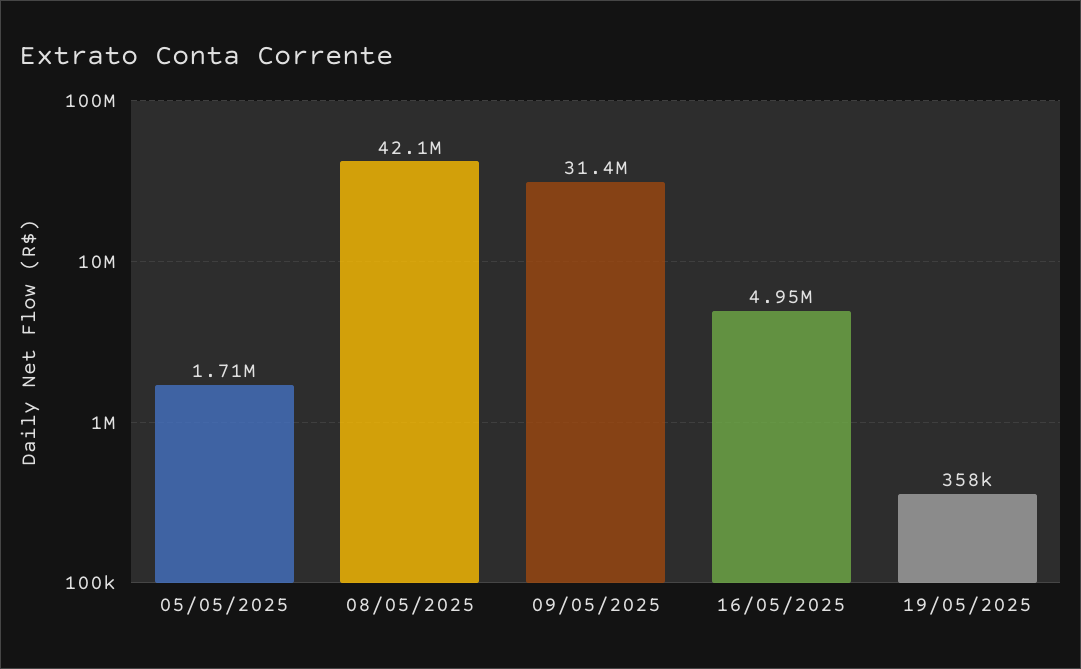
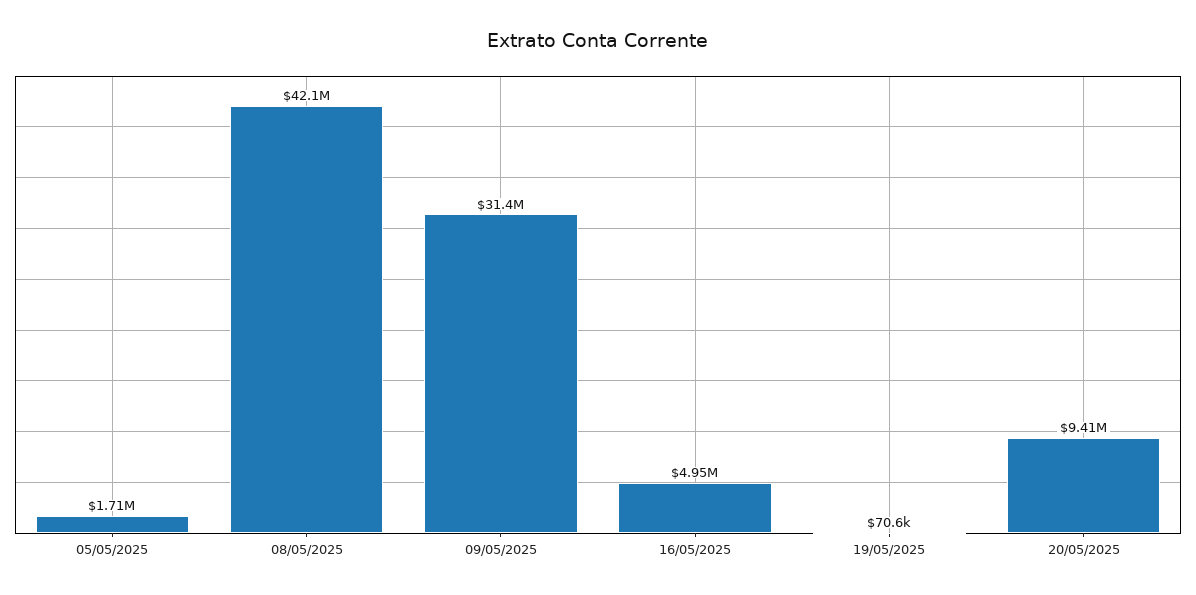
19/05/2025: 358000 -> 70600
20/05/2025: none -> 9410000

